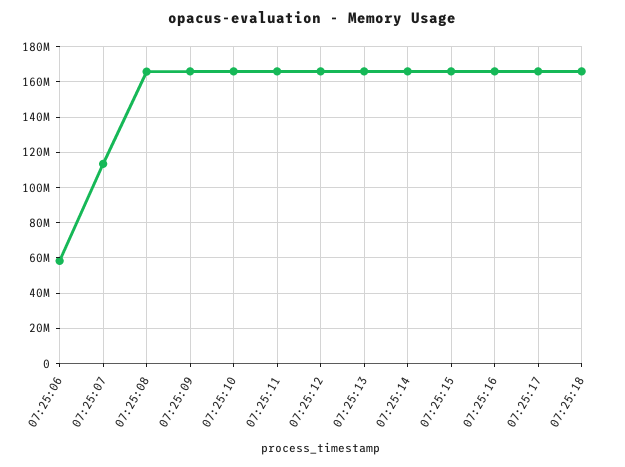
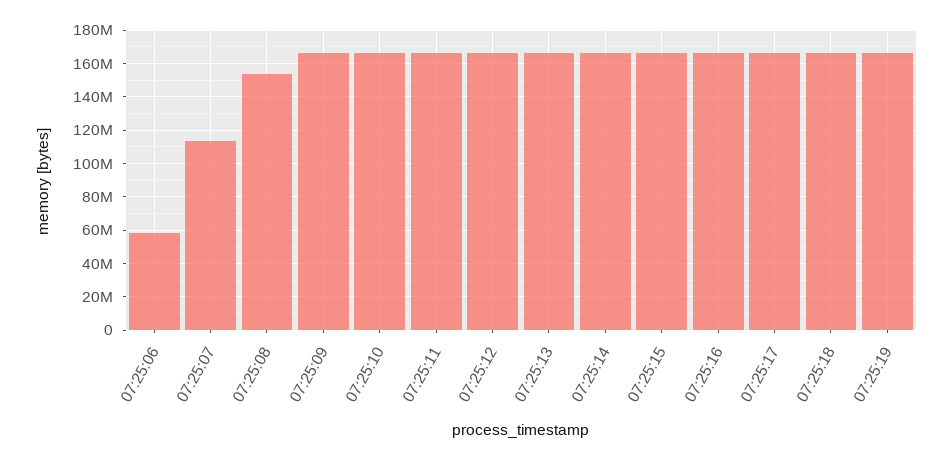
07:25:08: 165000000 -> 155000000
07:25:19: none -> 165000000

